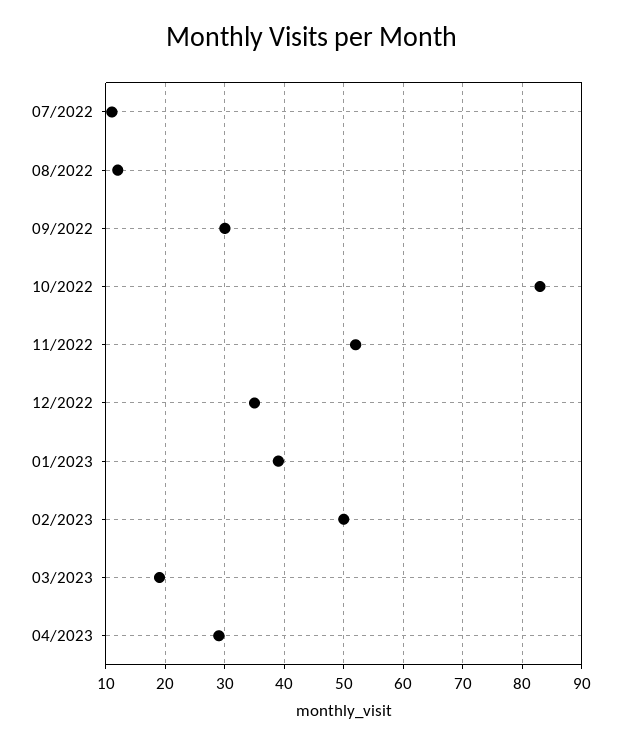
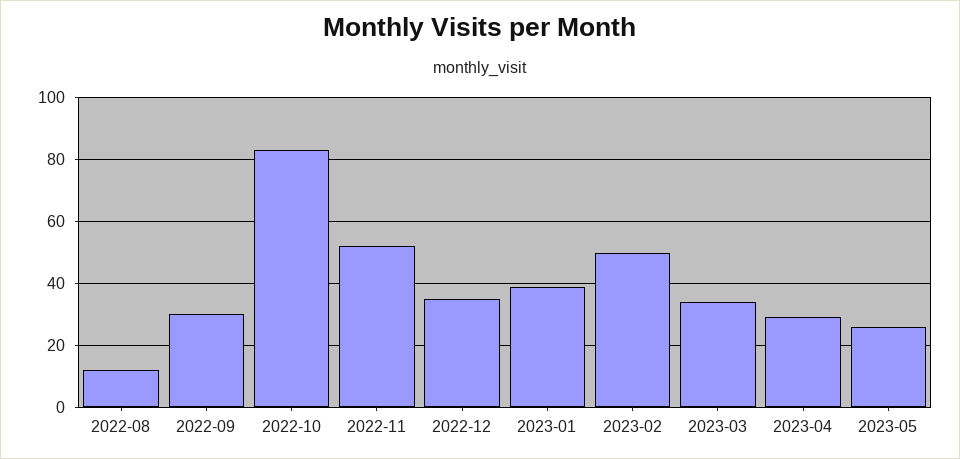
07/2022: 10 -> none
03/2023: 20 -> 35
2023-05: none -> 25

